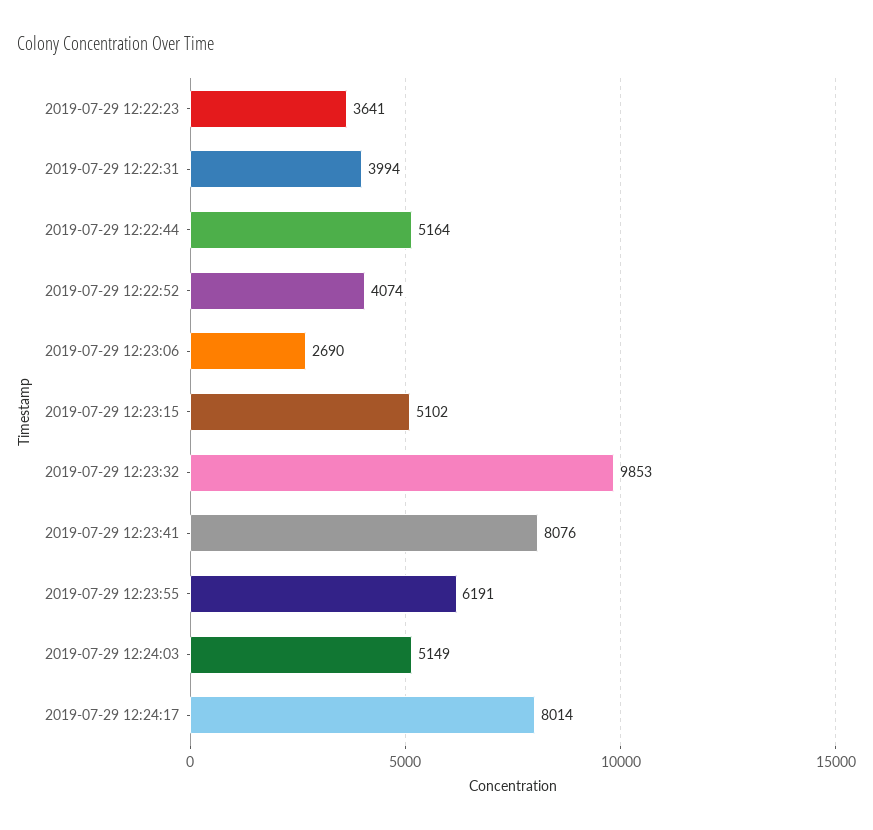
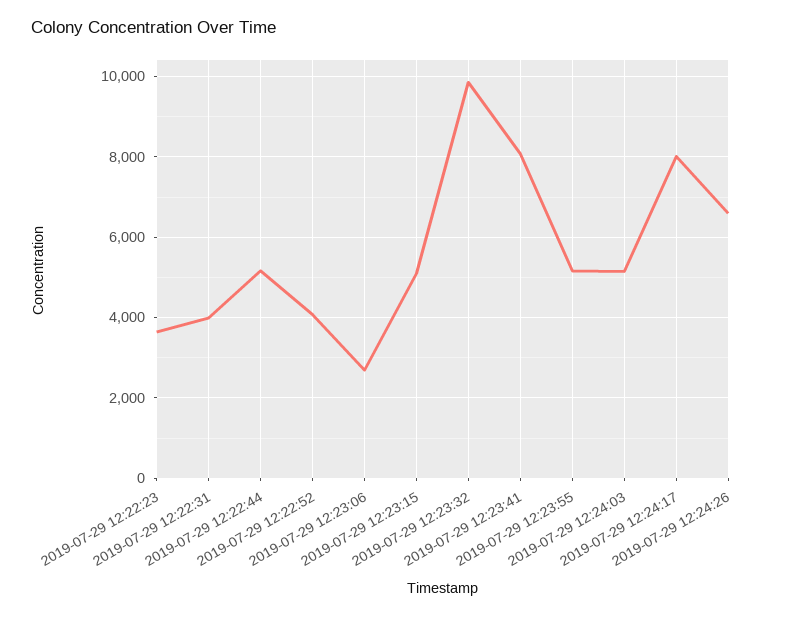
2019-07-29 12:23:55: 6191 -> 5200
2019-07-29 12:24:26: none -> 6600

